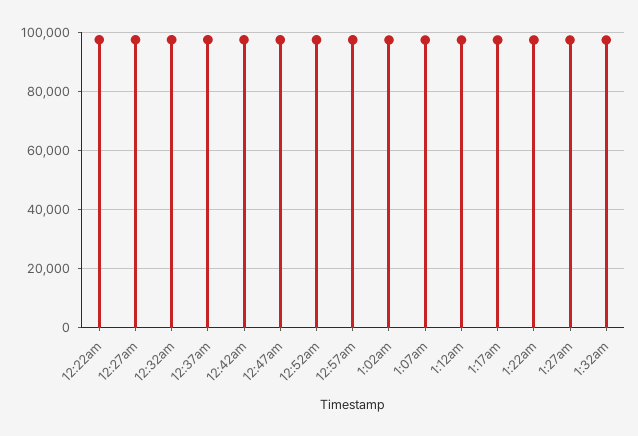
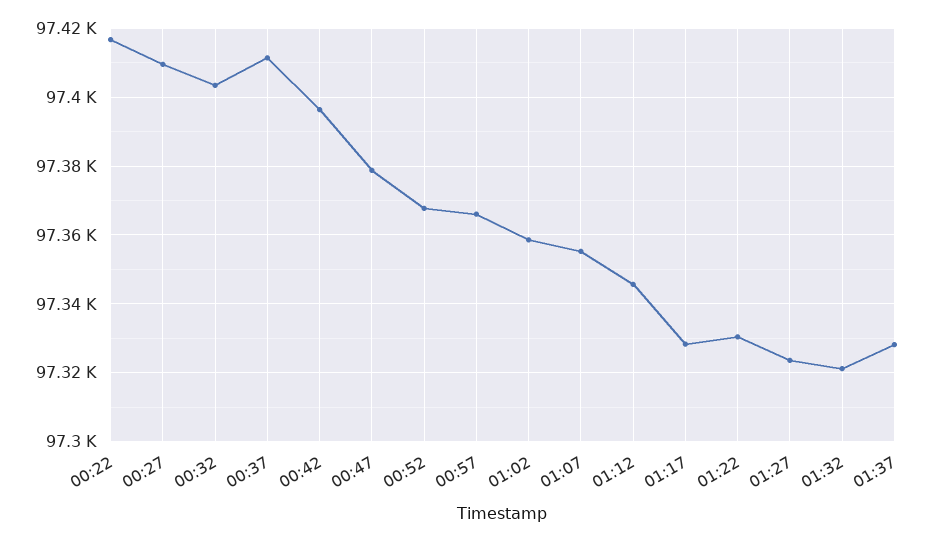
01:37: none -> 97328

